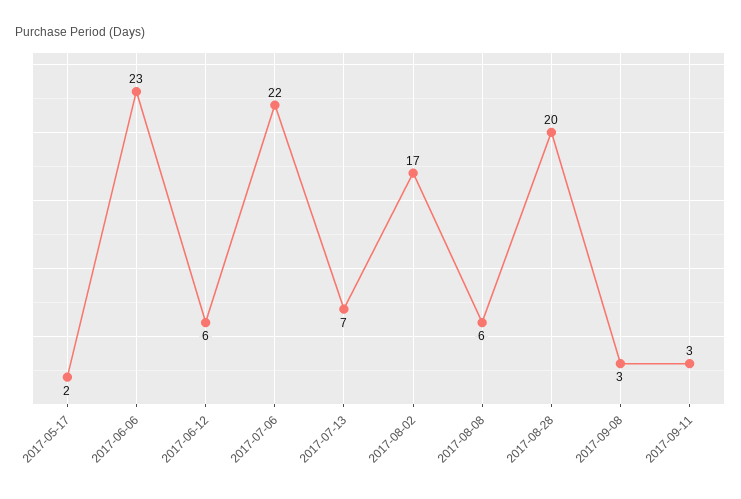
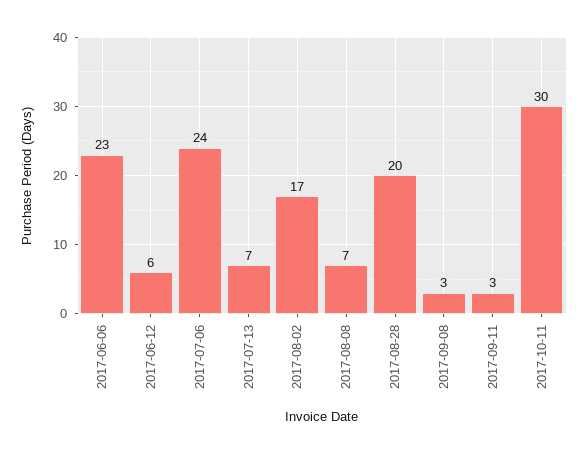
2017-05-17: 2 -> none
2017-07-06: 22 -> 24
2017-08-08: 6 -> 7
2017-10-11: none -> 30

